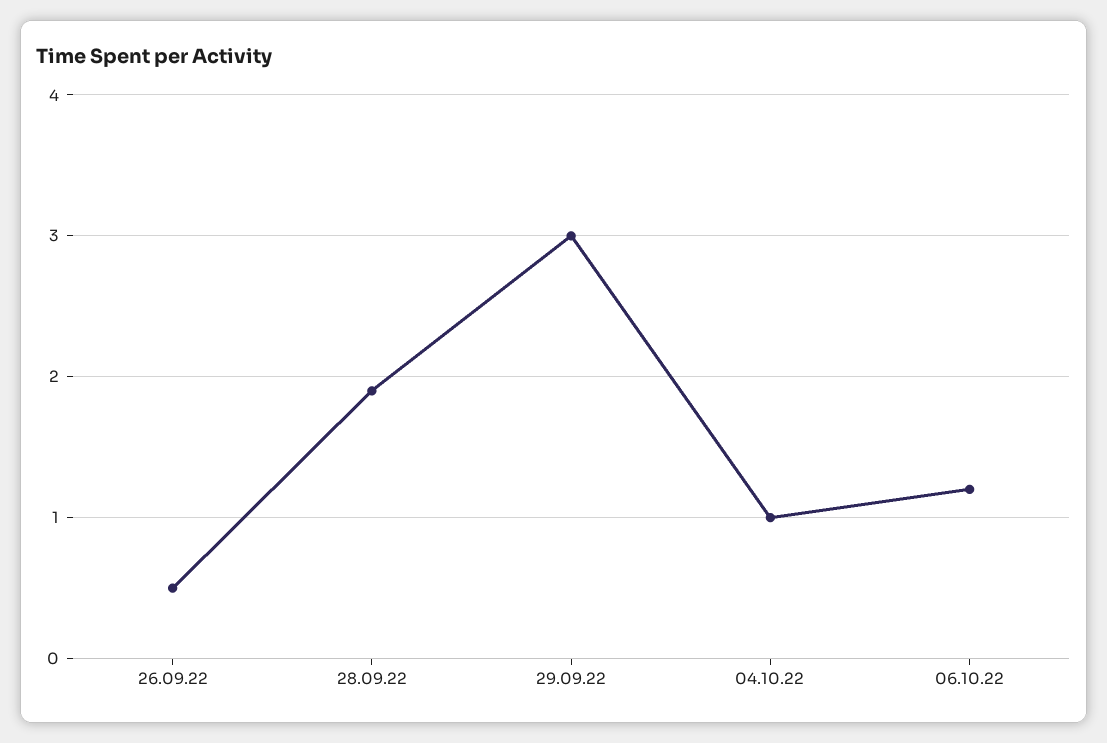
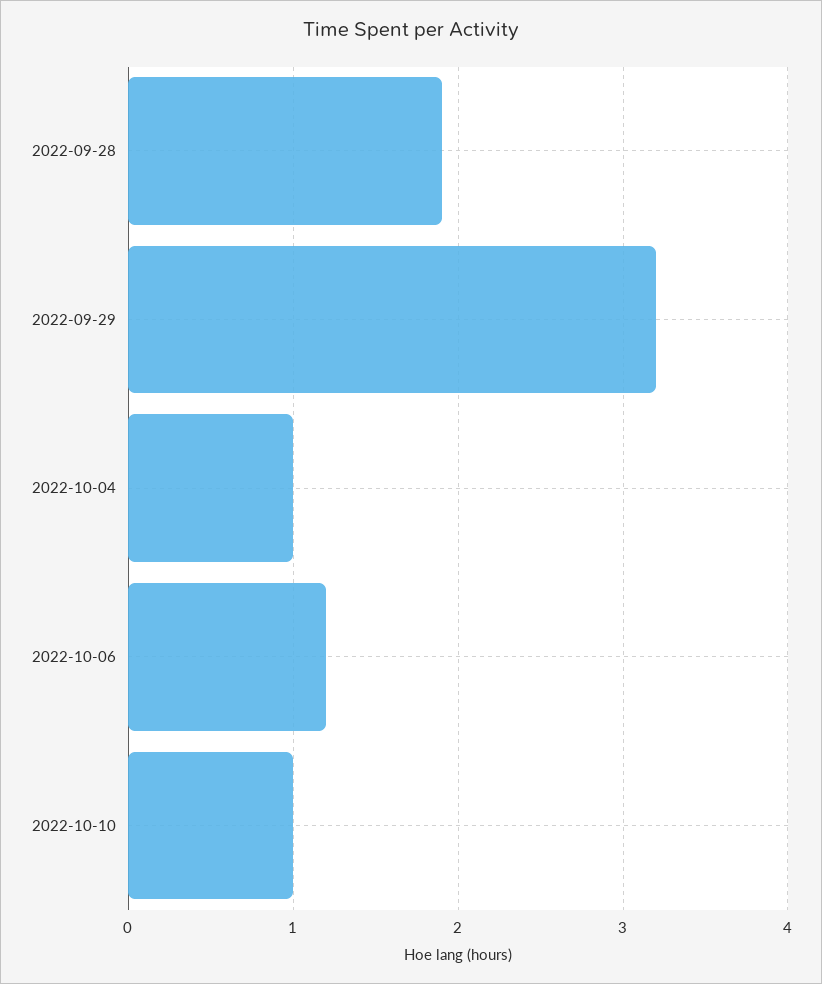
26.09.22: 0.5 -> none
29.09.22: 3 -> 3.2
2022-10-10: none -> 1

